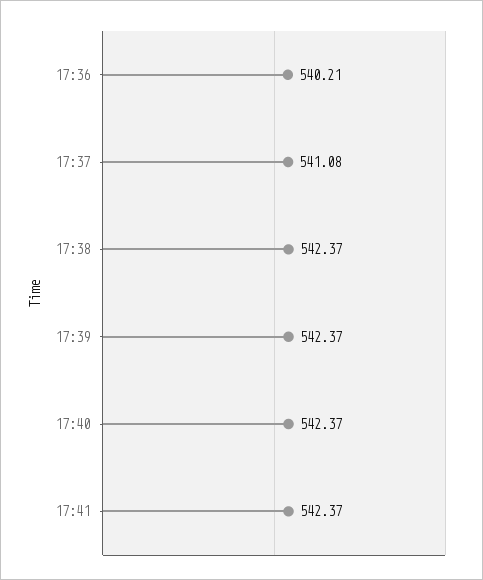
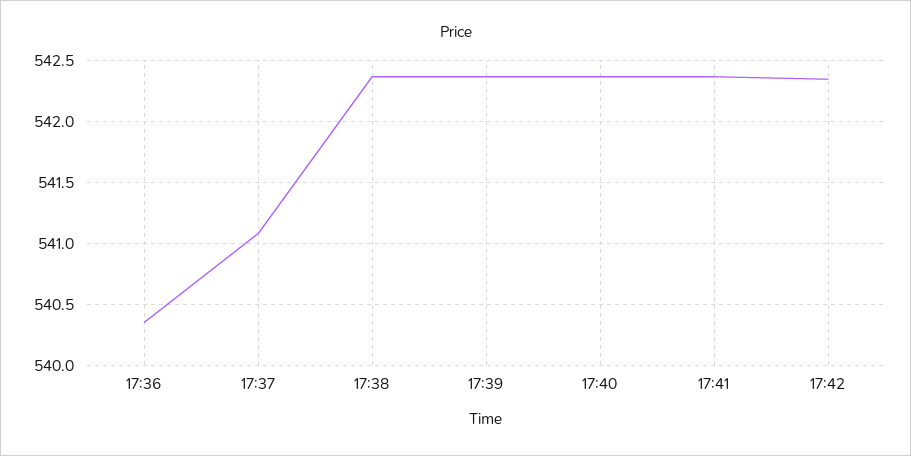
17:36: 540.21 -> 540.35
17:42: none -> 542.35

